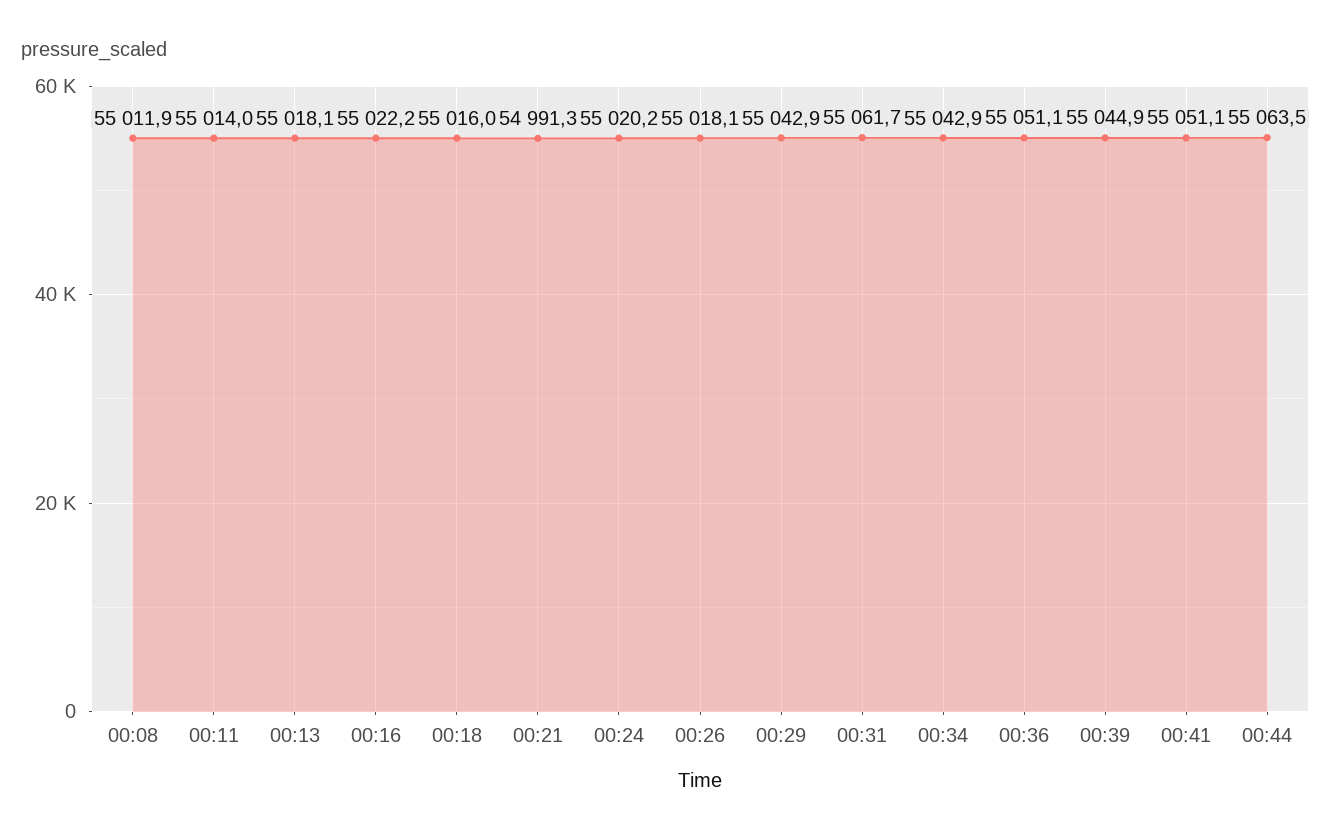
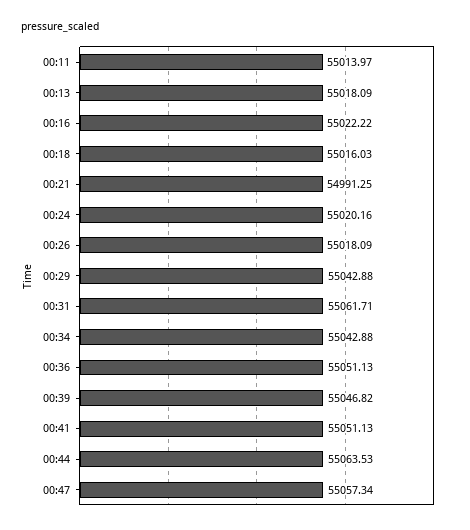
00:08: 55011.9 -> none
00:39: 55044.9 -> 55046.82
00:47: none -> 55057.34

